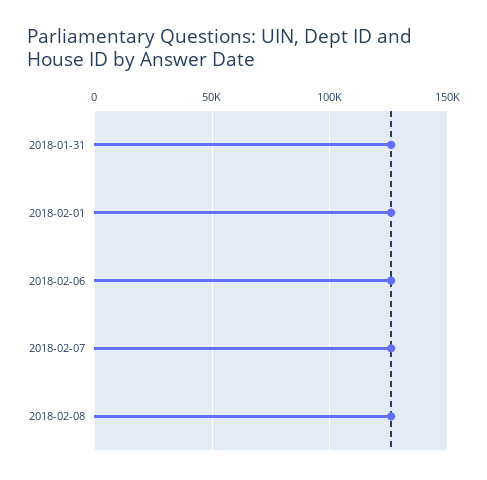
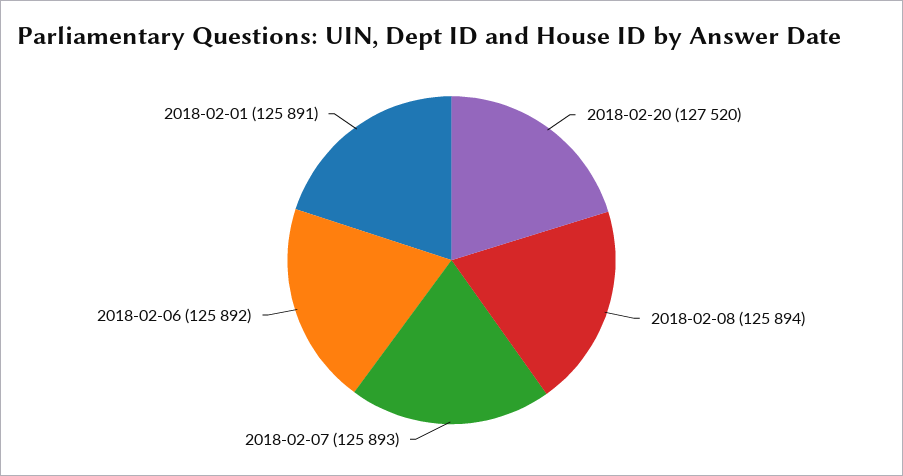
2018-01-31: 125000 -> none
2018-02-20: none -> 127520

